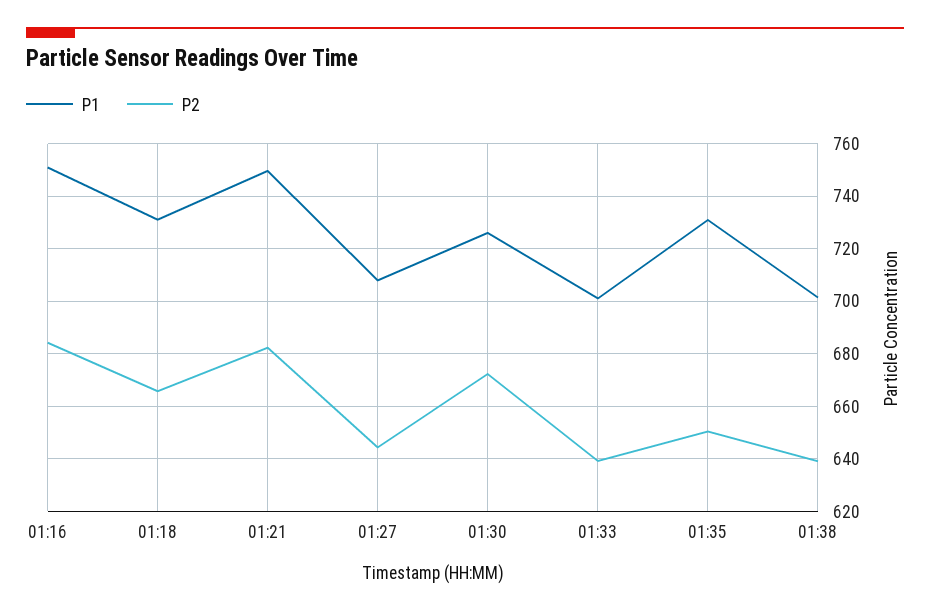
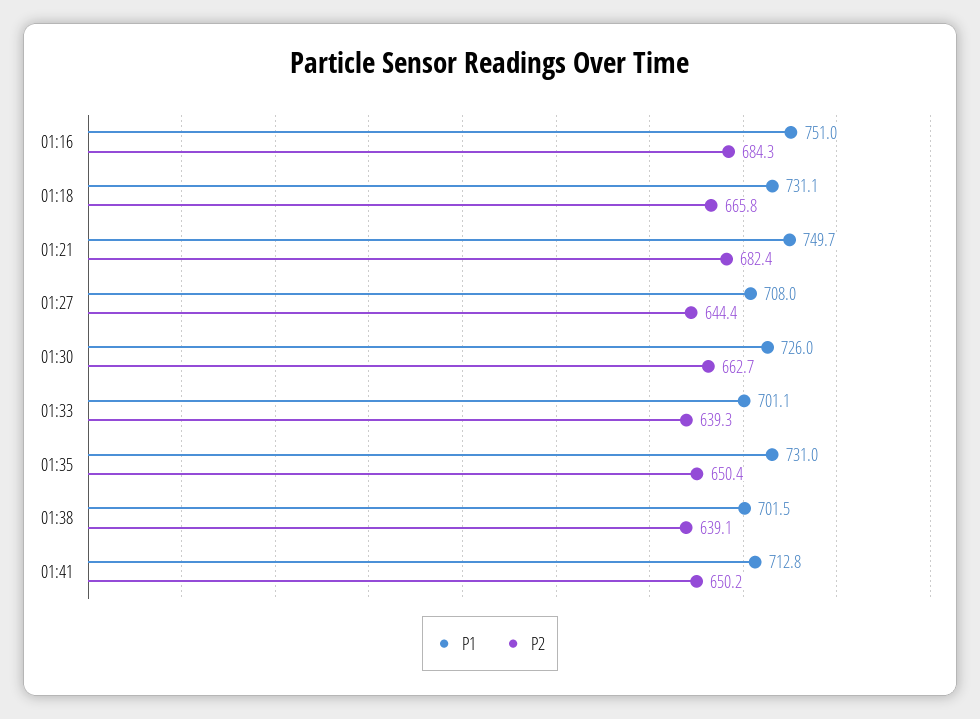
P2, 01:30: 672.5 -> 662.7
P1, 01:41: none -> 712.8
P2, 01:41: none -> 650.2

